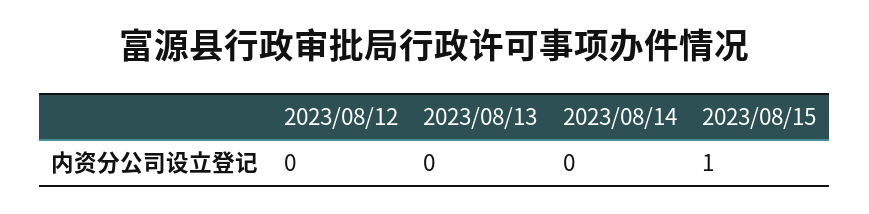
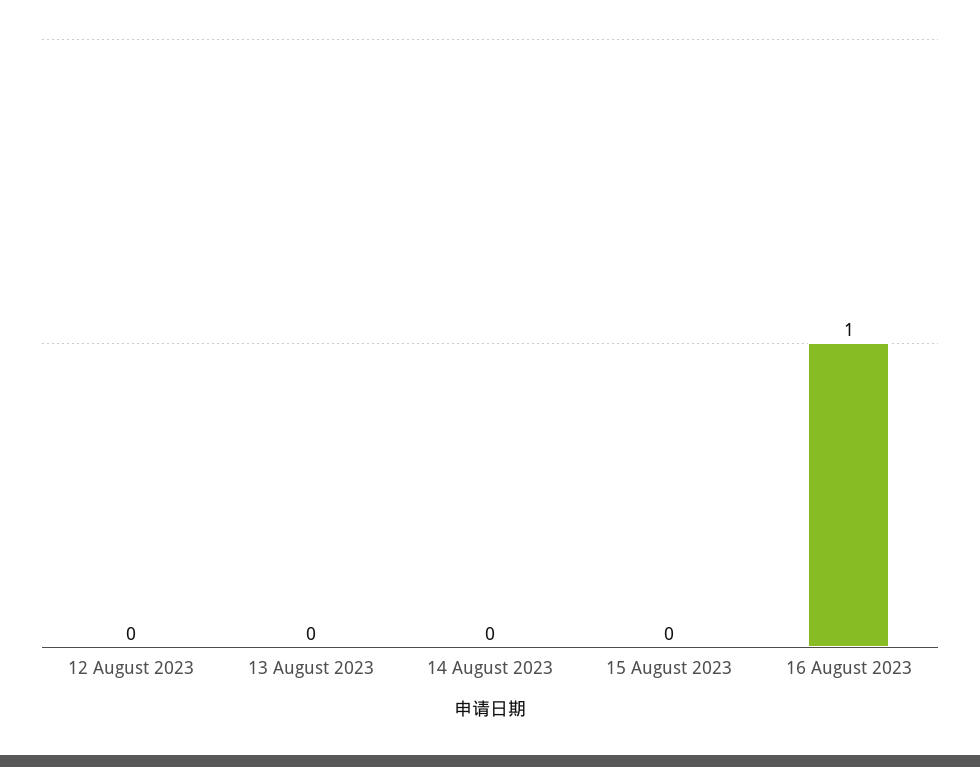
2023/08/15: 1 -> 0
16 August 2023: none -> 1

